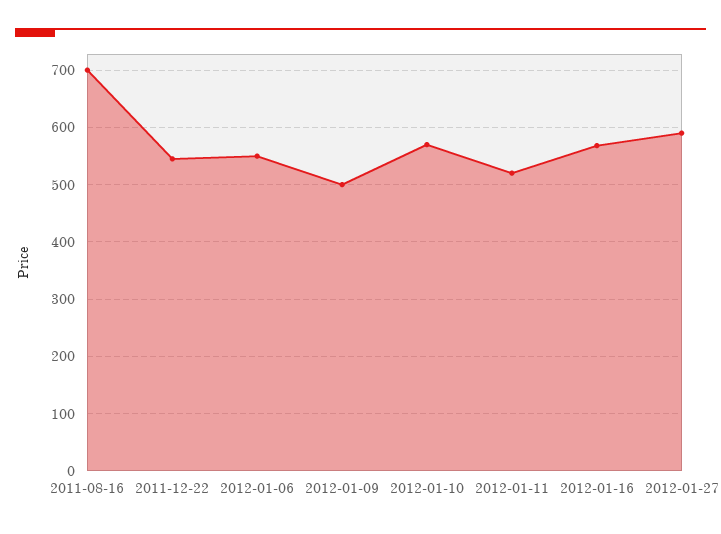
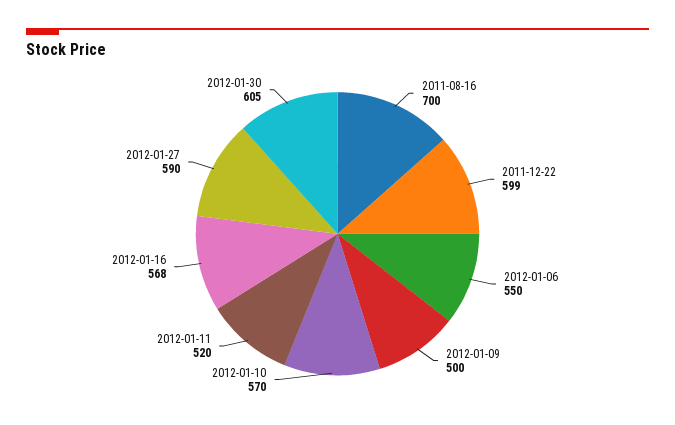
2011-12-22: 540 -> 599
2012-01-30: none -> 605

